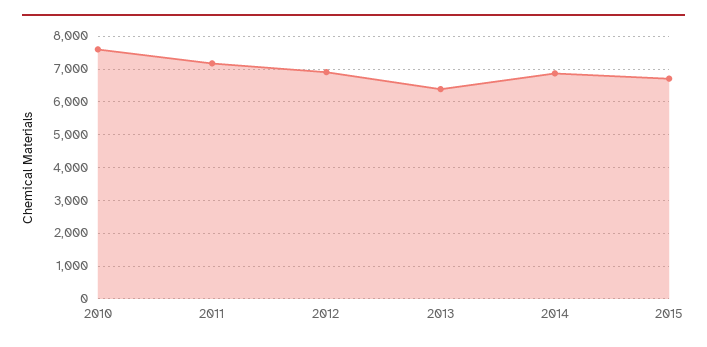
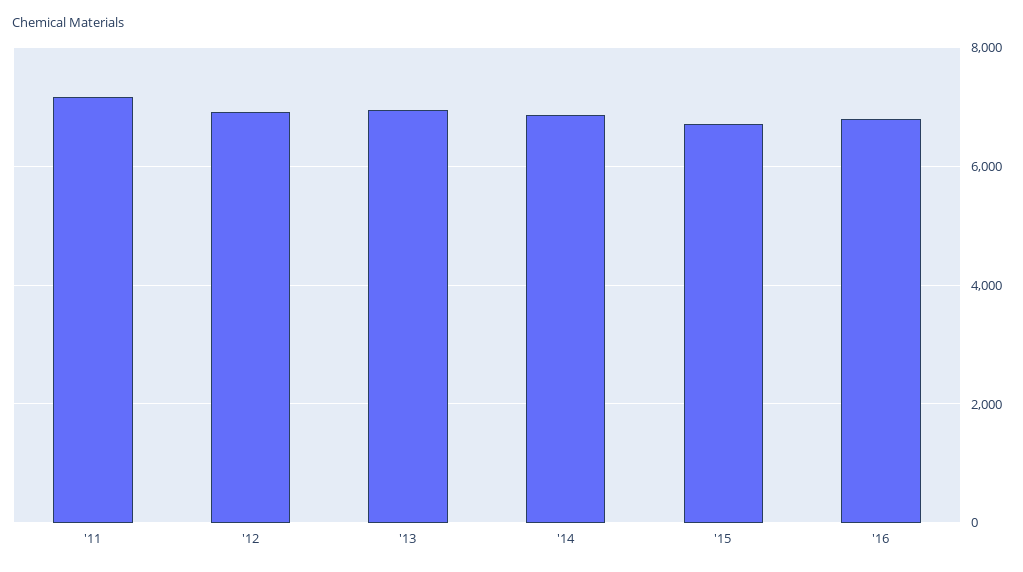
2010: 7600 -> none
2013: 6400 -> 7000
'16: none -> 6800

